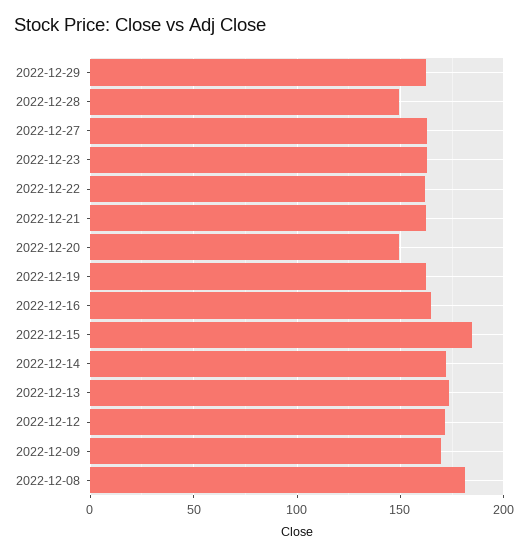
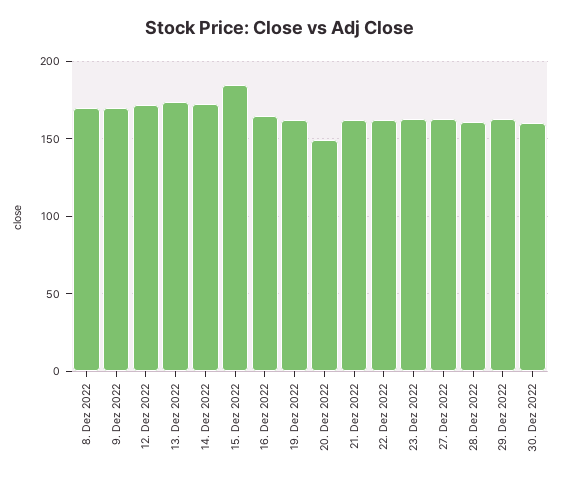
2022-12-28: 150 -> 160
2022-12-08: 180 -> 170
30. Dez 2022: none -> 160

